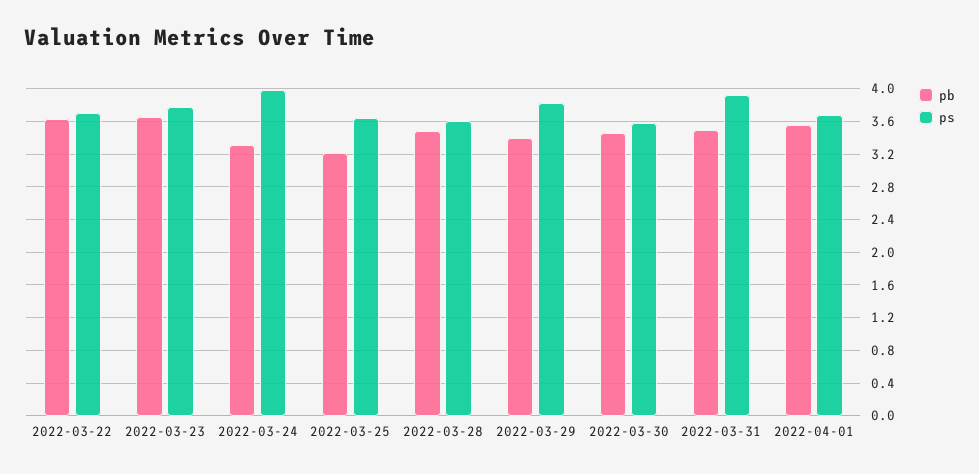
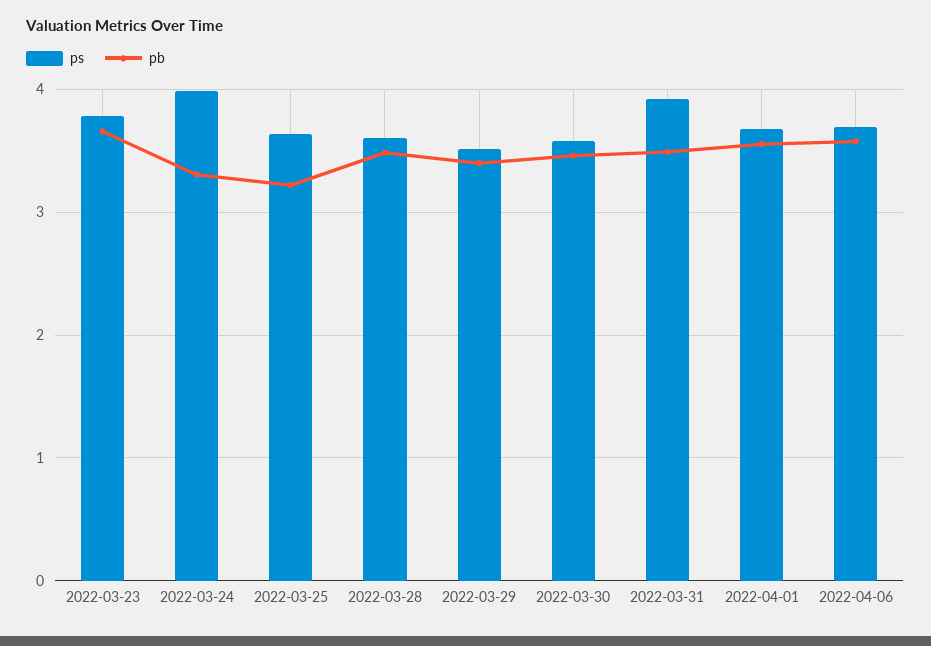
pb, 2022-03-22: 3.6 -> none
ps, 2022-03-22: 3.7 -> none
ps, 2022-03-29: 3.8 -> 3.5
ps, 2022-04-06: none -> 3.7
pb, 2022-04-06: none -> 3.6

